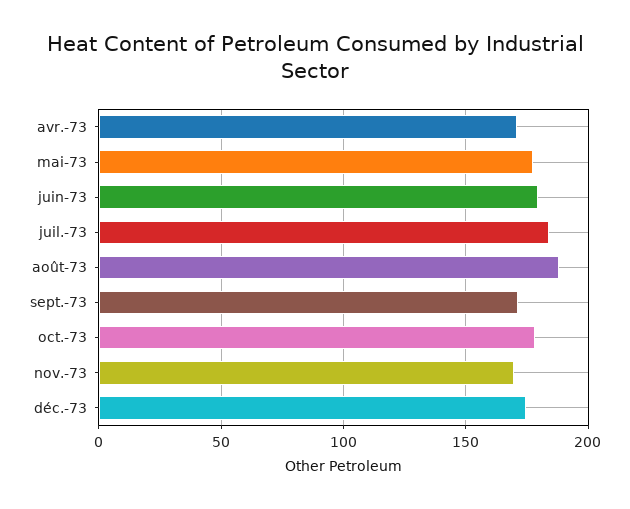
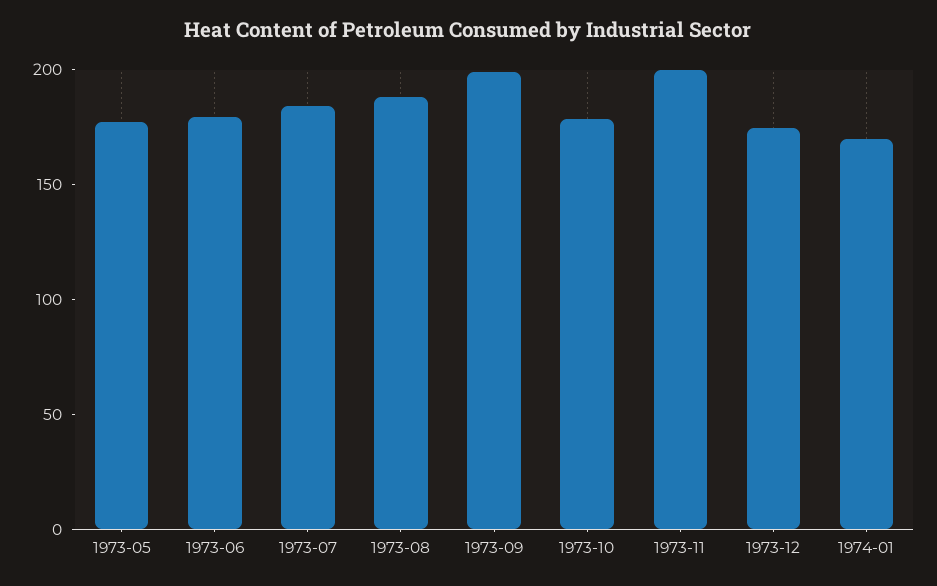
avr.-73: 170 -> none
sept.-73: 170 -> 200
nov.-73: 170 -> 200
1974-01: none -> 170

